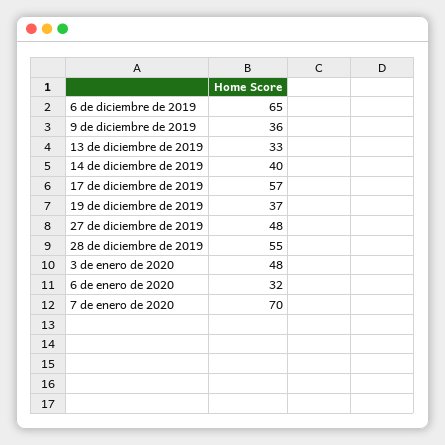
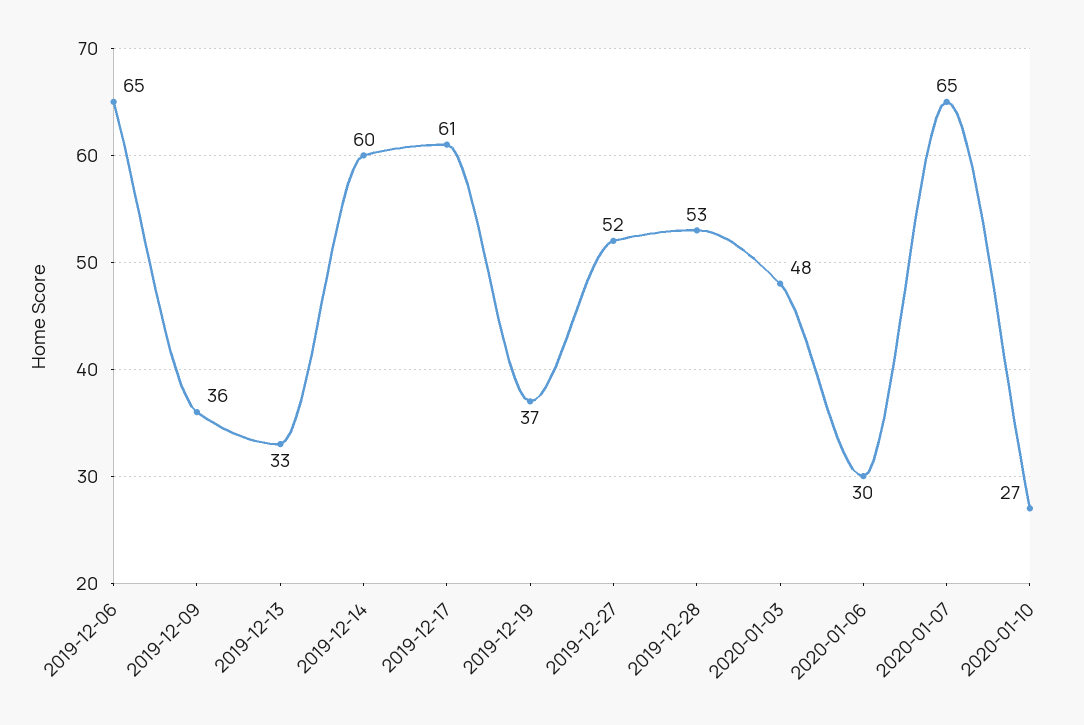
14 de diciembre de 2019: 40 -> 60
17 de diciembre de 2019: 57 -> 61
27 de diciembre de 2019: 48 -> 52
28 de diciembre de 2019: 55 -> 53
6 de enero de 2020: 32 -> 30
7 de enero de 2020: 70 -> 65
2020-01-10: none -> 27

